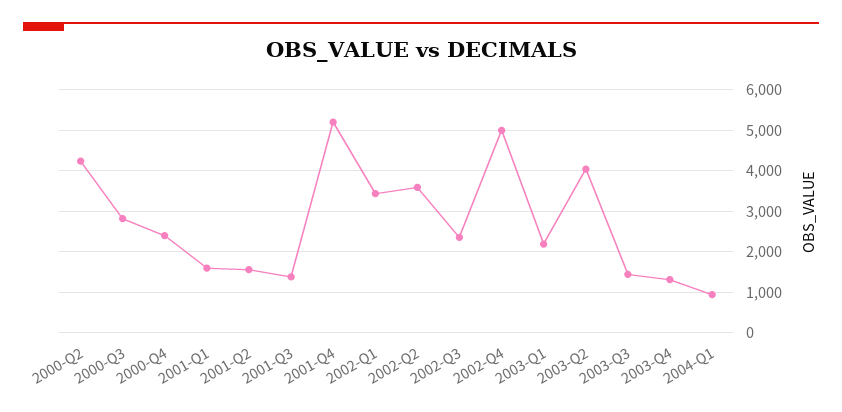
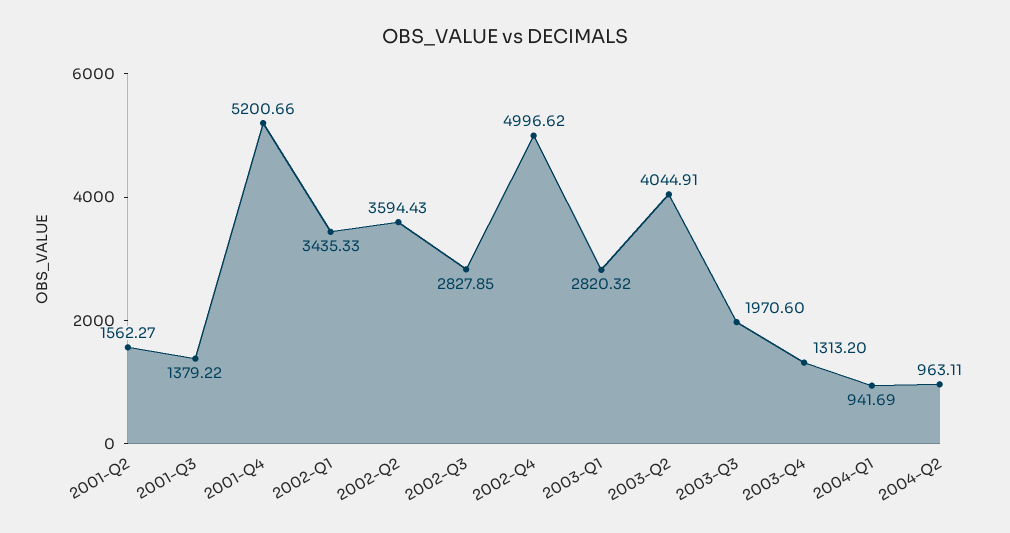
2000-Q2: 4200 -> none
2000-Q3: 2800 -> none
2000-Q4: 2400 -> none
2001-Q1: 1600 -> none
2002-Q3: 2400 -> 2827.85
2003-Q1: 2200 -> 2820.32
2003-Q3: 1400 -> 1970.6
2004-Q2: none -> 963.11

